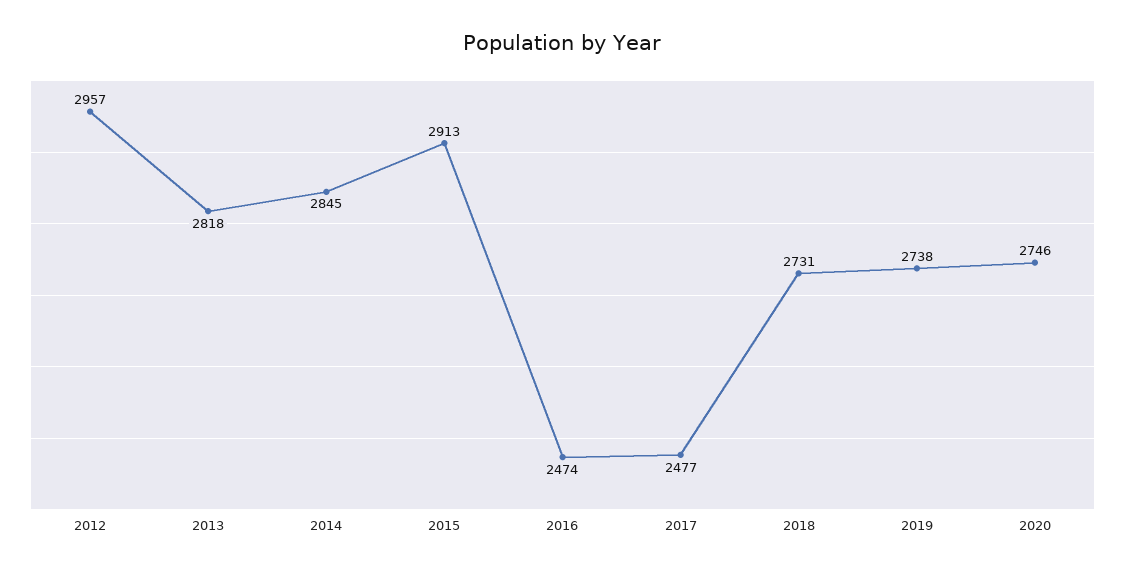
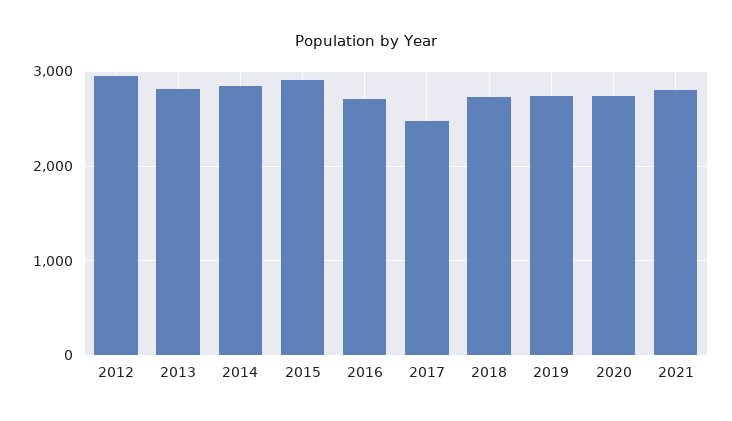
2016: 2474 -> 2700
2021: none -> 2800

